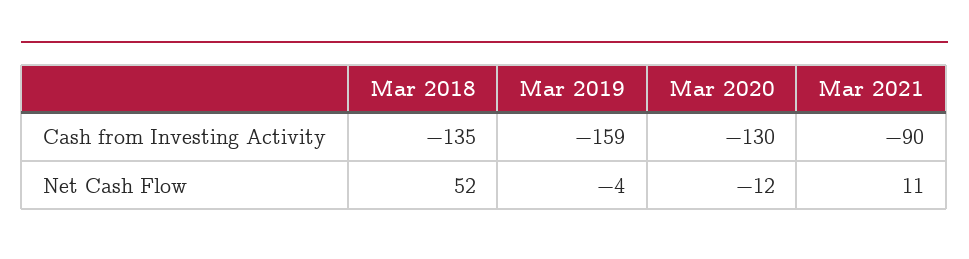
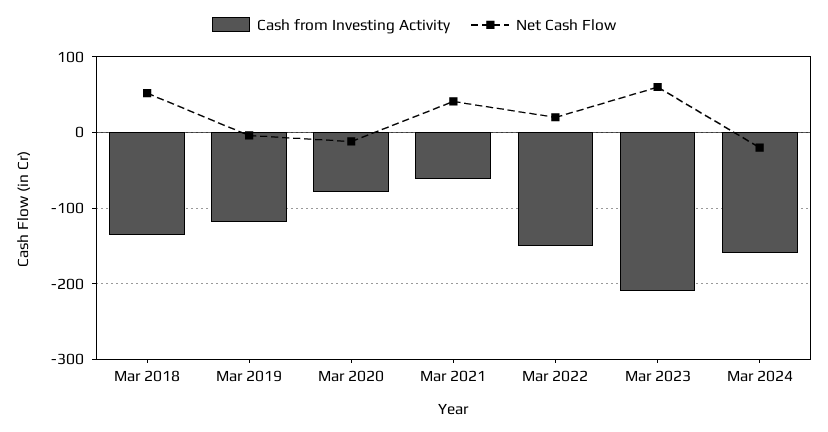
Cash from Investing Activity, Mar 2019: -159 -> -120
Cash from Investing Activity, Mar 2020: -130 -> -80
Cash from Investing Activity, Mar 2021: -90 -> -60
Net Cash Flow, Mar 2021: 11 -> 40
Cash from Investing Activity, Mar 2022: none -> -150
Net Cash Flow, Mar 2022: none -> 20
Cash from Investing Activity, Mar 2023: none -> -210
Net Cash Flow, Mar 2023: none -> 60
Cash from Investing Activity, Mar 2024: none -> -160
Net Cash Flow, Mar 2024: none -> -20

